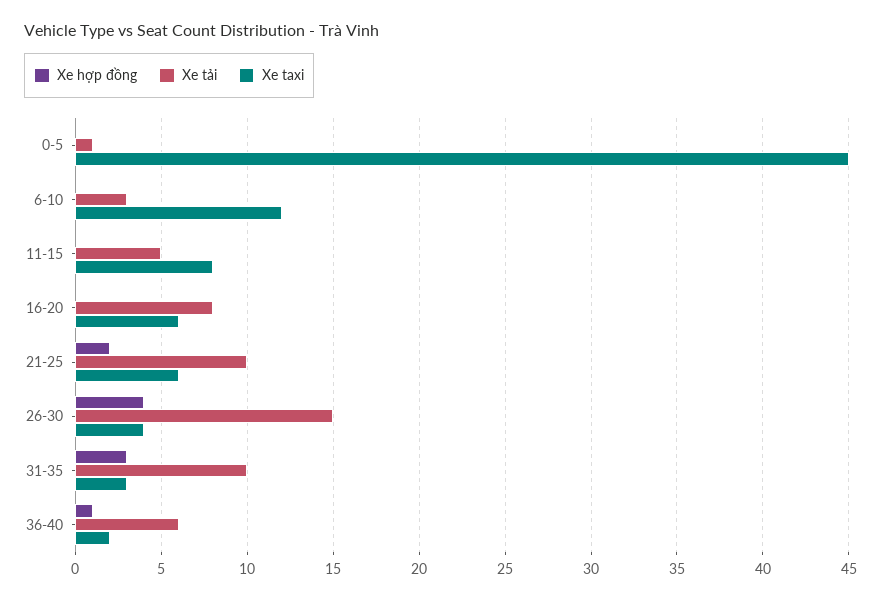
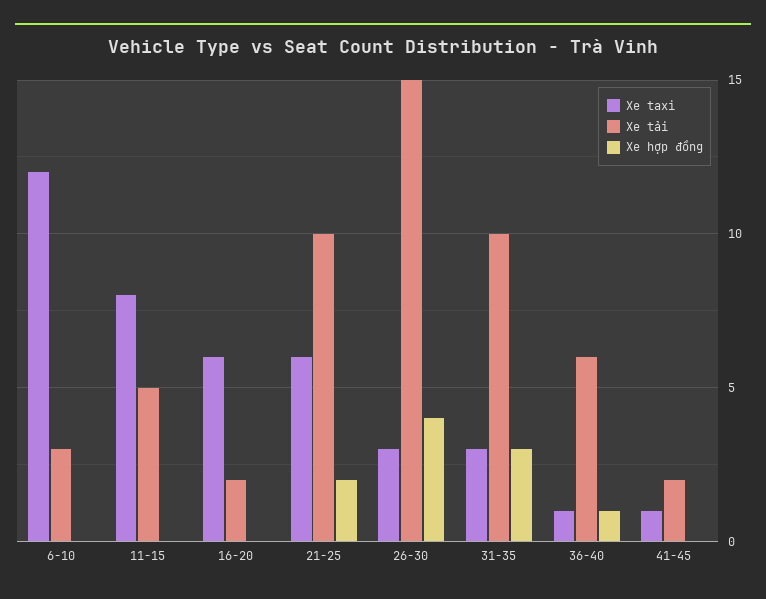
Xe hợp đồng, 0-5: 0 -> none
Xe tải, 0-5: 1 -> none
Xe taxi, 0-5: 45 -> none
Xe tải, 16-20: 8 -> 2
Xe taxi, 26-30: 4 -> 3
Xe taxi, 36-40: 2 -> 1
Xe taxi, 41-45: none -> 1
Xe tải, 41-45: none -> 2
Xe hợp đồng, 41-45: none -> 0

